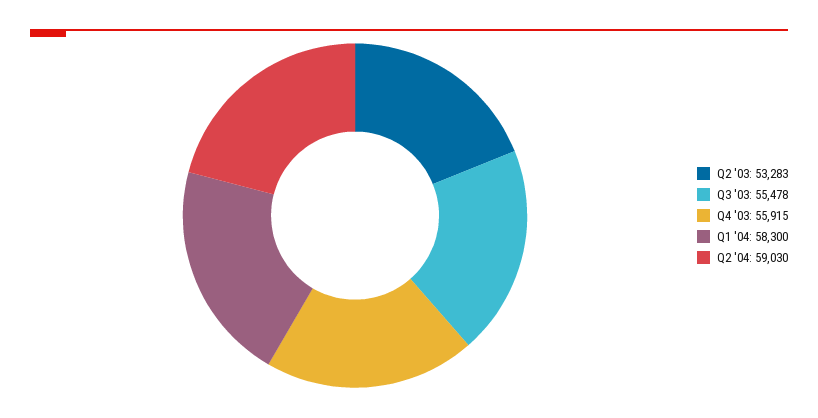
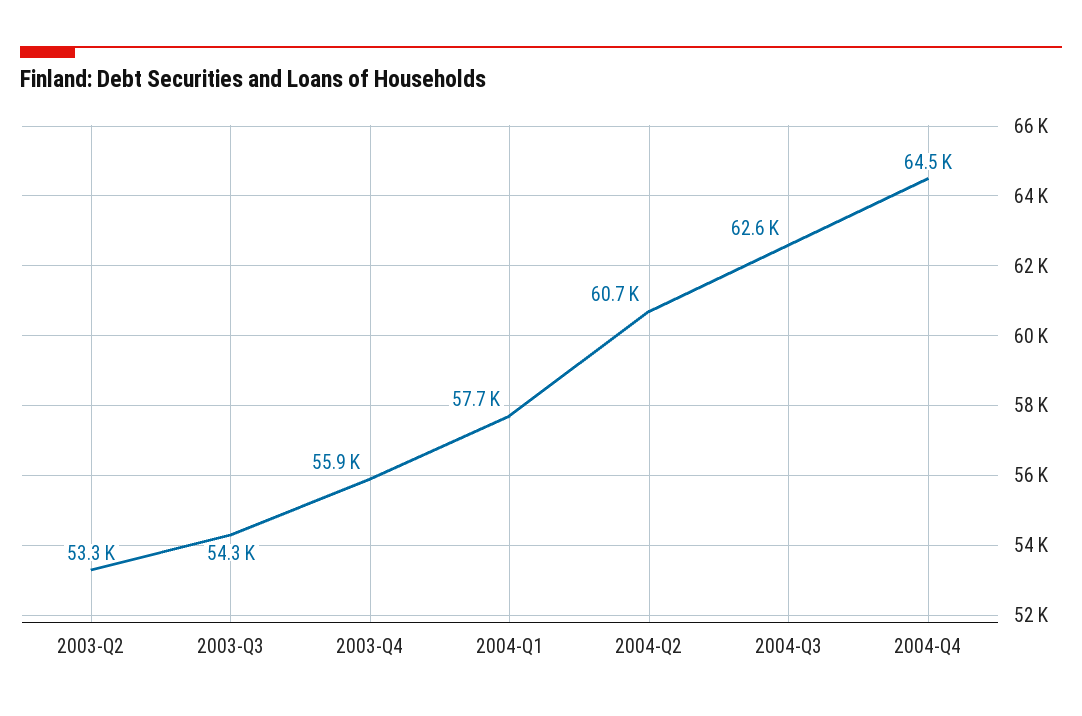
Q3 '03: 55478 -> 54300
Q1 '04: 58300 -> 57700
Q2 '04: 59030 -> 60700
2004-Q3: none -> 62600
2004-Q4: none -> 64500

